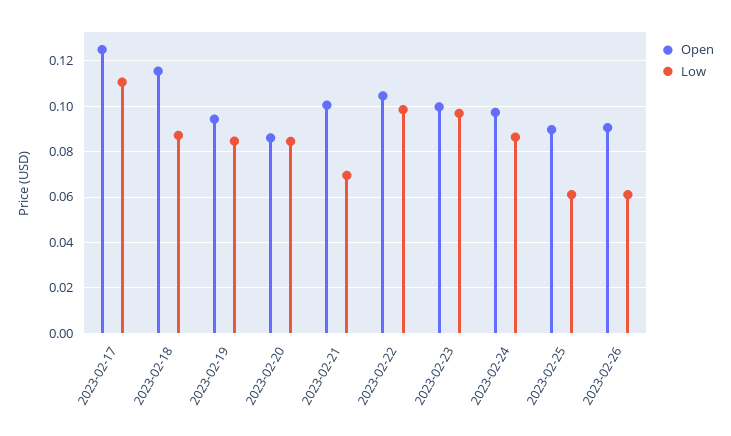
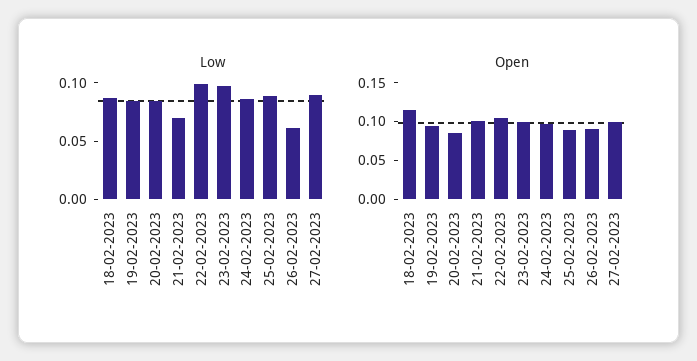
Open, 2023-02-17: 0.125 -> none
Low, 2023-02-17: 0.11 -> none
Low, 2023-02-25: 0.06 -> 0.09
Low, 27-02-2023: none -> 0.09
Open, 27-02-2023: none -> 0.1

